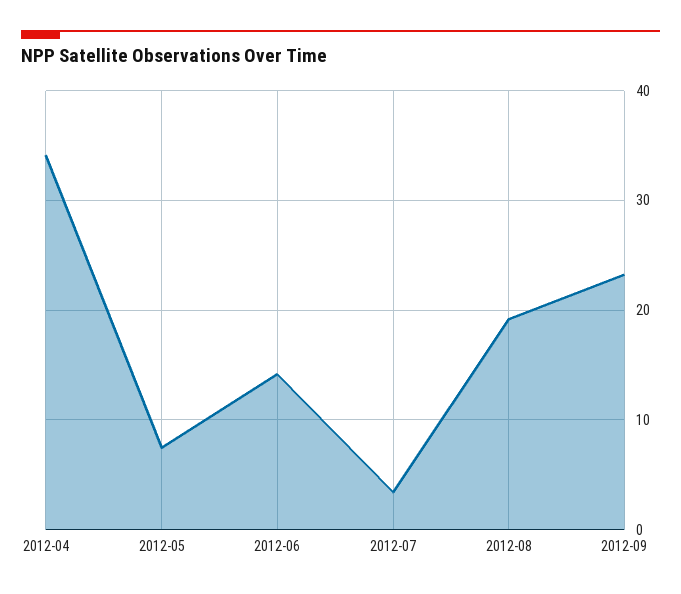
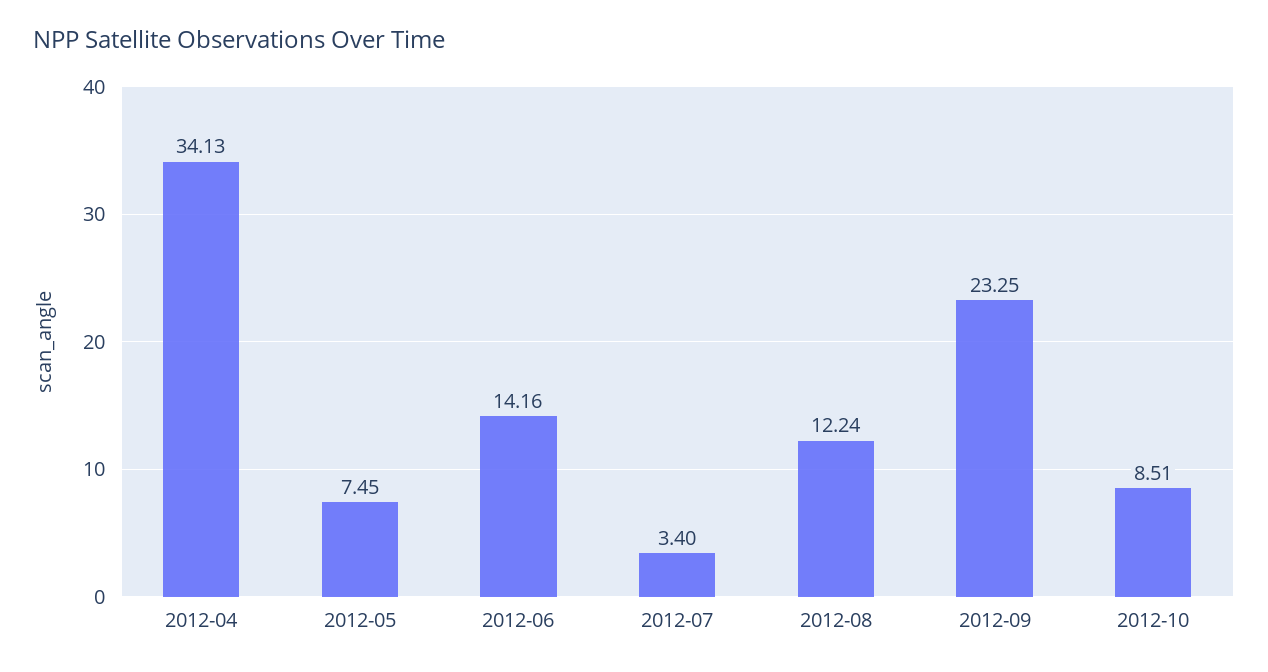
2012-08: 19 -> 12.24
2012-10: none -> 8.51

